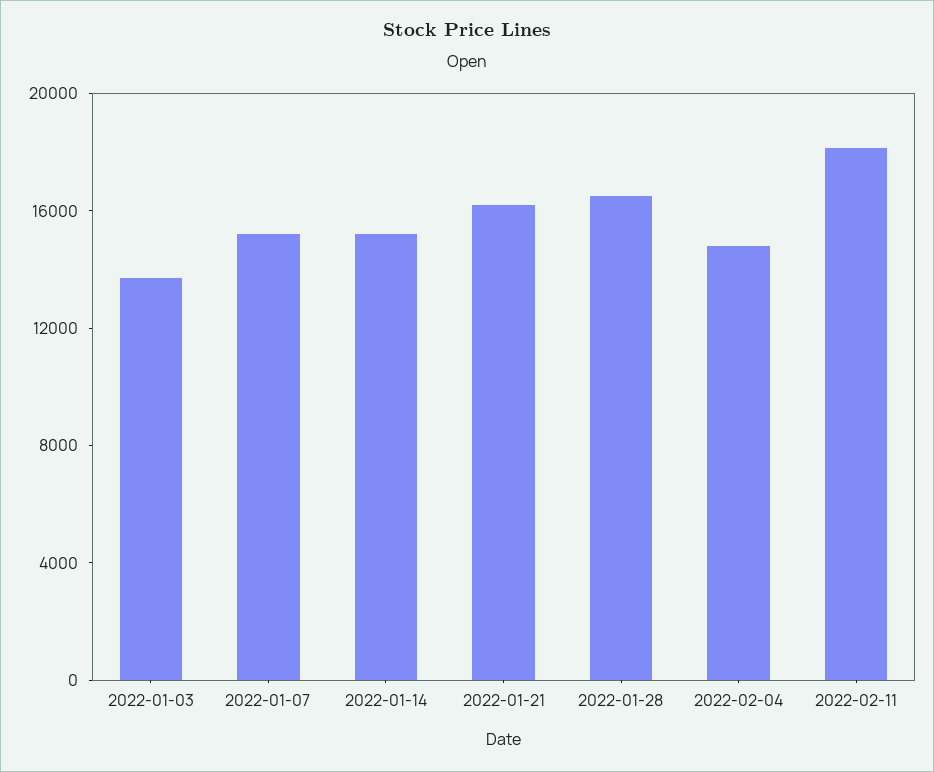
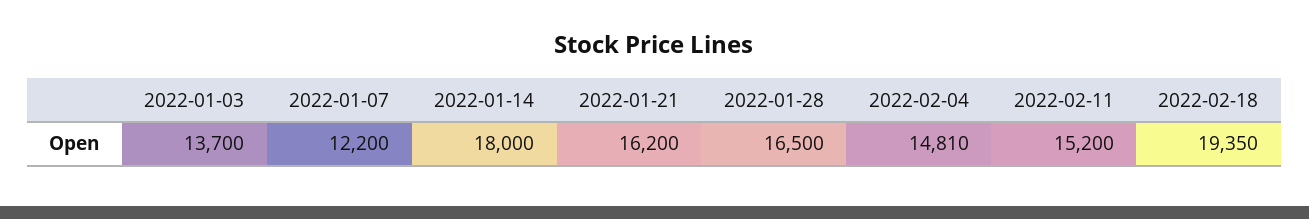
2022-01-07: 15000 -> 12200
2022-01-14: 15000 -> 18000
2022-02-11: 18000 -> 15200
2022-02-18: none -> 19350

